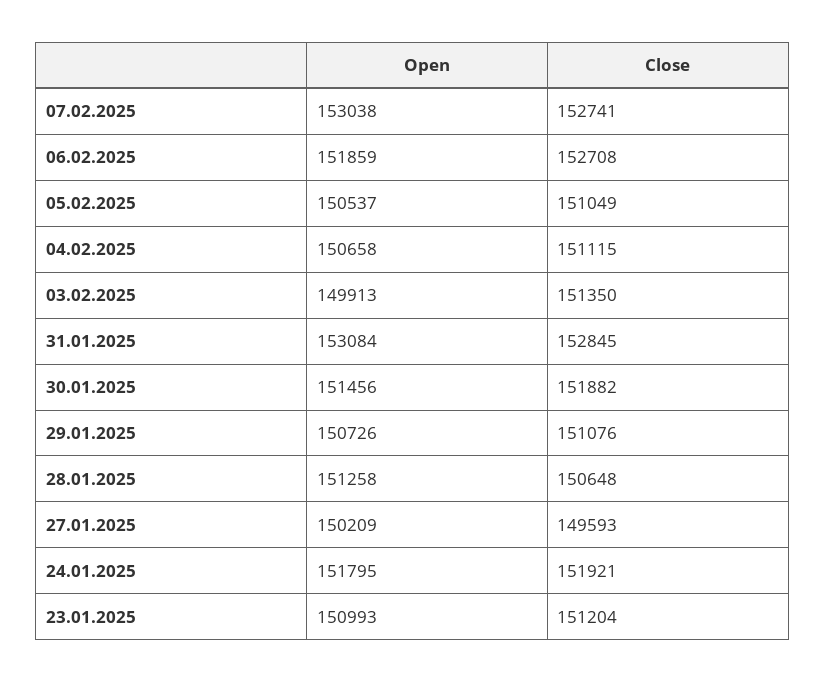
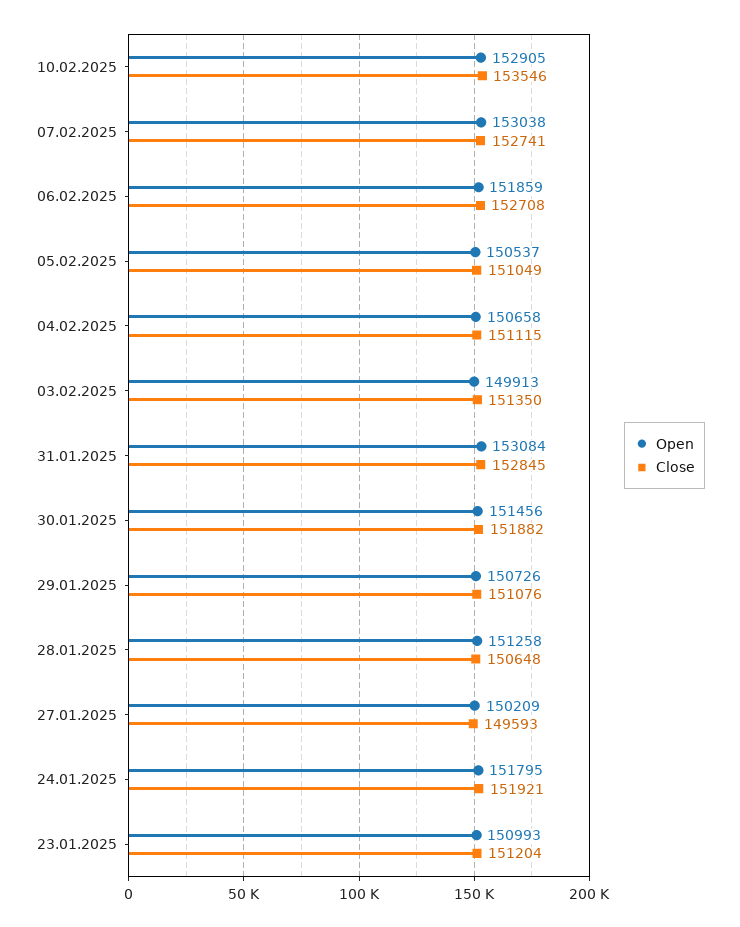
Open, 10.02.2025: none -> 152905
Close, 10.02.2025: none -> 153546

